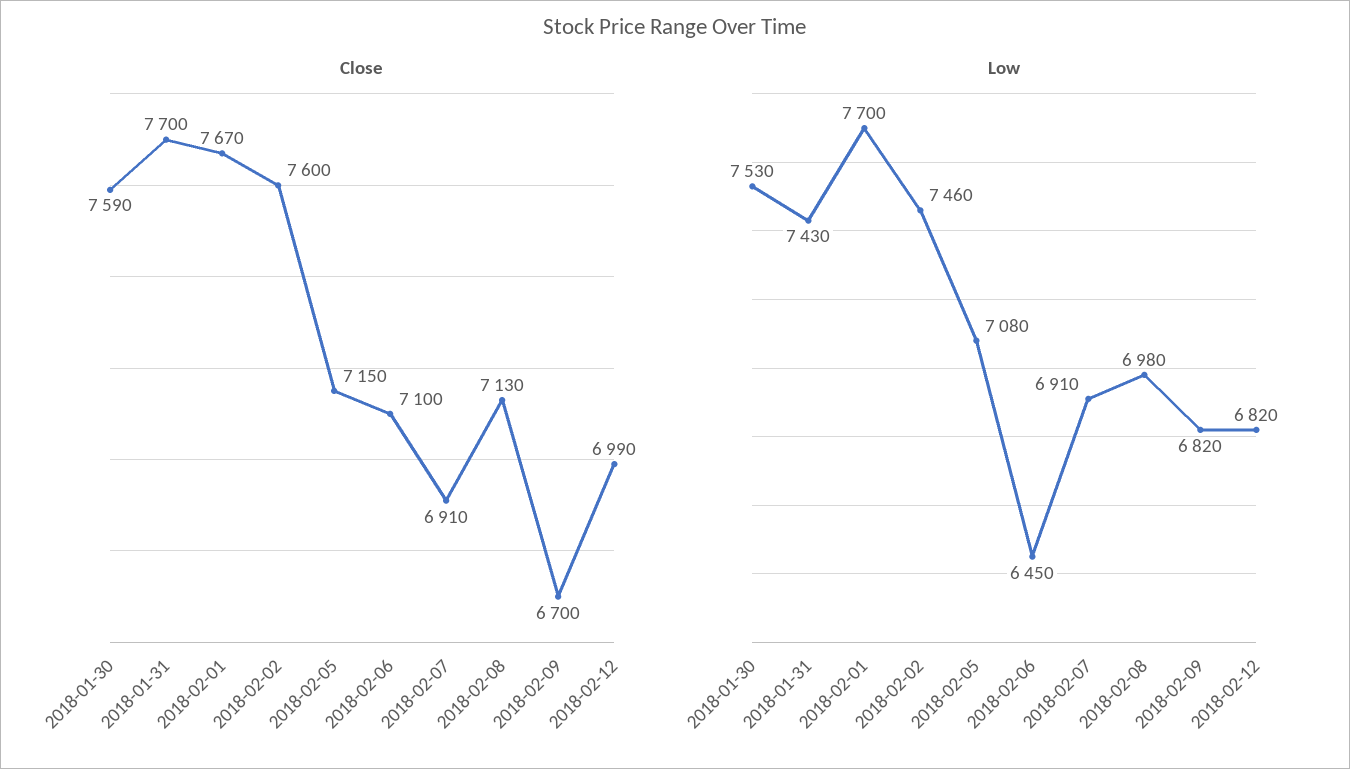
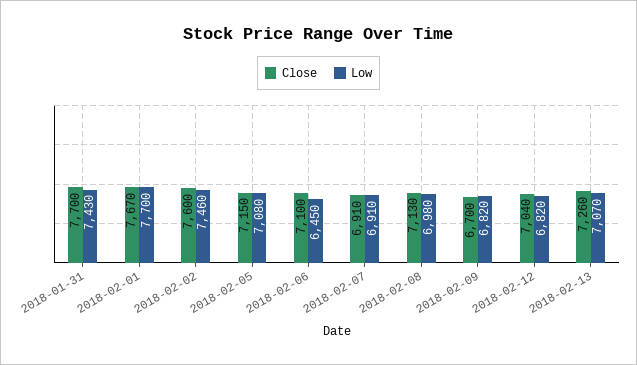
Close, 2018-01-30: 7590 -> none
Close, 2018-02-12: 6990 -> 7040
Low, 2018-01-30: 7530 -> none
Close, 2018-02-13: none -> 7260
Low, 2018-02-13: none -> 7070

